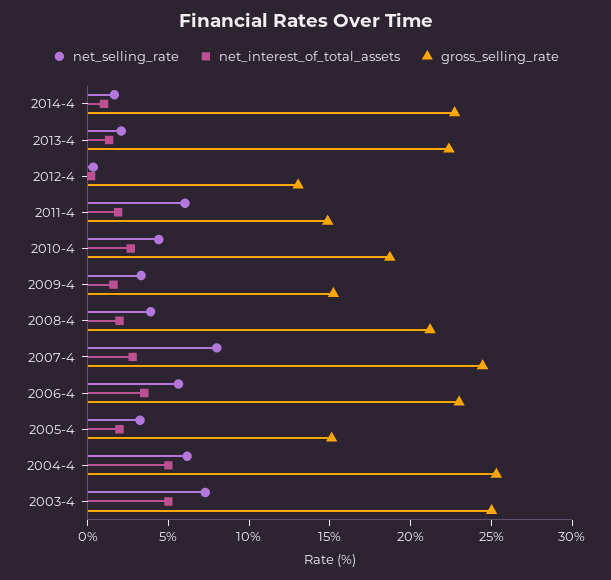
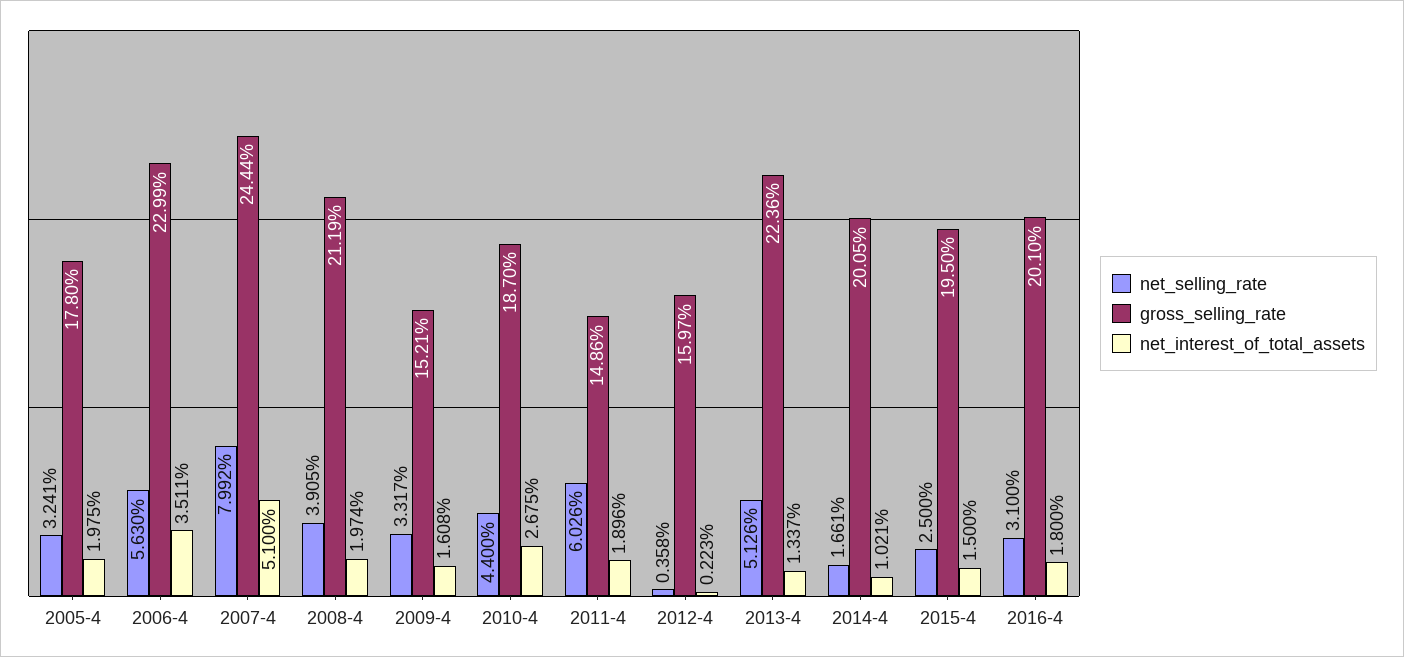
gross_selling_rate, 2014-4: 23 -> 20.05
net_selling_rate, 2013-4: 2 -> 5.126
gross_selling_rate, 2012-4: 13 -> 15.97
net_interest_of_total_assets, 2007-4: 3 -> 5.1
gross_selling_rate, 2005-4: 15 -> 17.8
net_selling_rate, 2004-4: 6 -> none
net_interest_of_total_assets, 2004-4: 5 -> none
gross_selling_rate, 2004-4: 25 -> none
net_selling_rate, 2003-4: 7 -> none
net_interest_of_total_assets, 2003-4: 5 -> none
gross_selling_rate, 2003-4: 25 -> none
net_selling_rate, 2015-4: none -> 2.5
gross_selling_rate, 2015-4: none -> 19.5
net_interest_of_total_assets, 2015-4: none -> 1.5
net_selling_rate, 2016-4: none -> 3.1
gross_selling_rate, 2016-4: none -> 20.1
net_interest_of_total_assets, 2016-4: none -> 1.8

